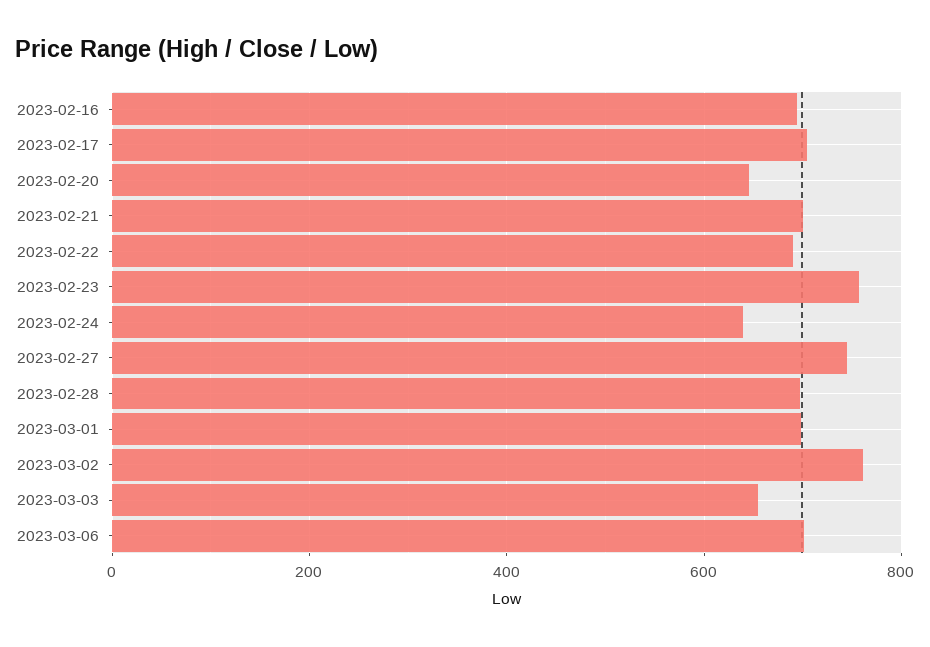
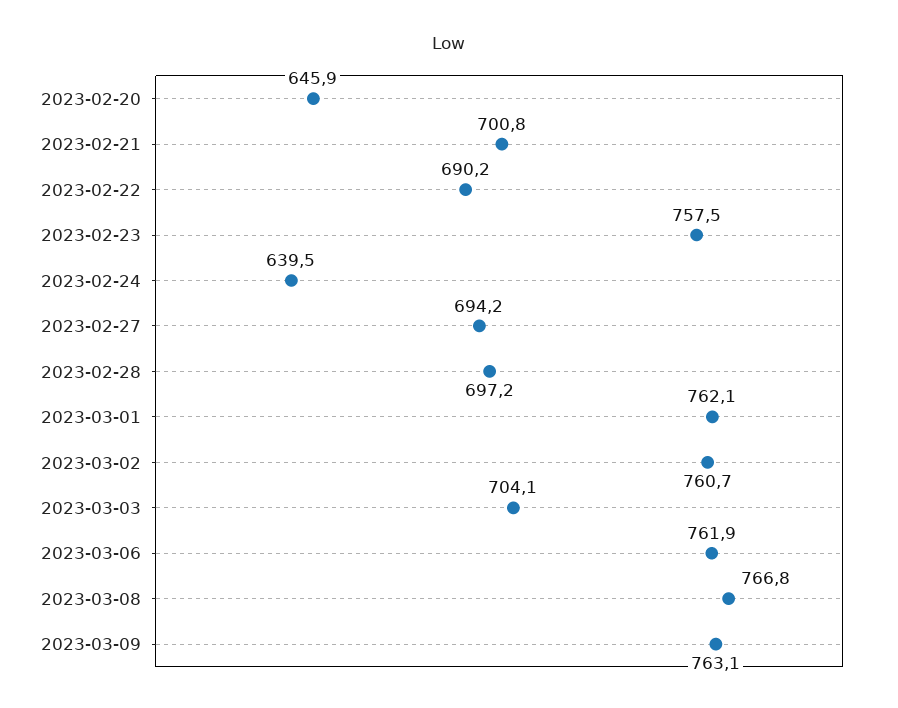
2023-02-16: 700 -> none
2023-02-17: 700 -> none
2023-02-27: 740 -> 694.2
2023-03-01: 700 -> 762.1
2023-03-03: 660 -> 704.1
2023-03-06: 700 -> 761.9
2023-03-08: none -> 766.8
2023-03-09: none -> 763.1

